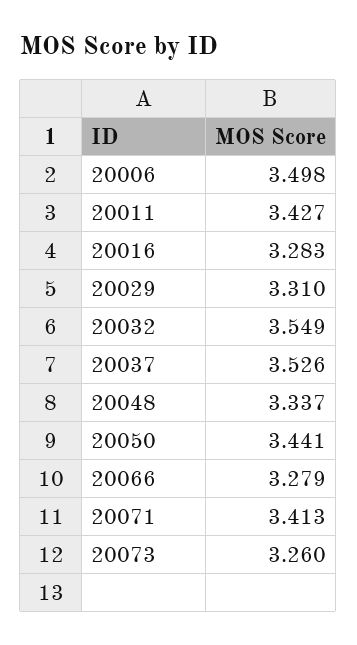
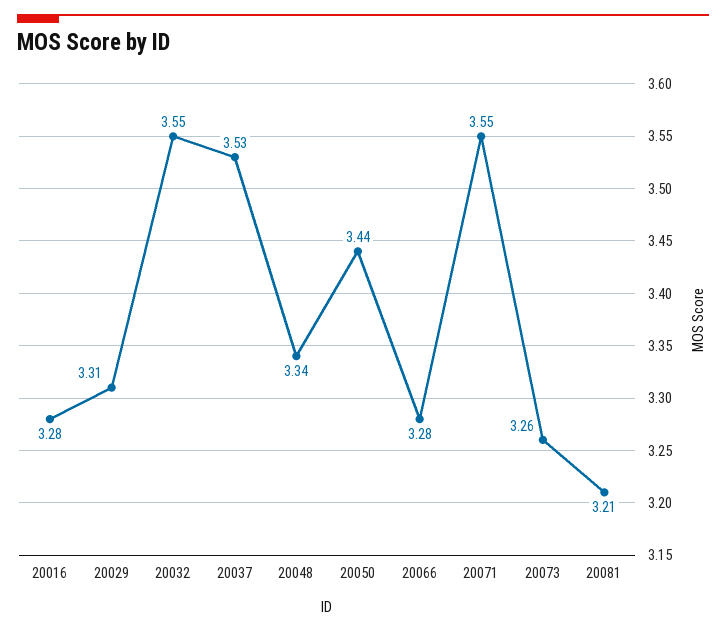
20006: 3.498 -> none
20011: 3.427 -> none
20071: 3.413 -> 3.55
20081: none -> 3.21

